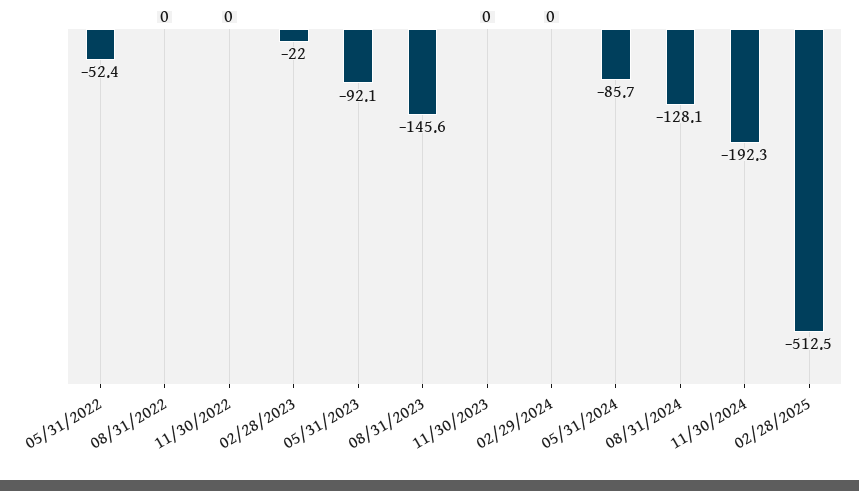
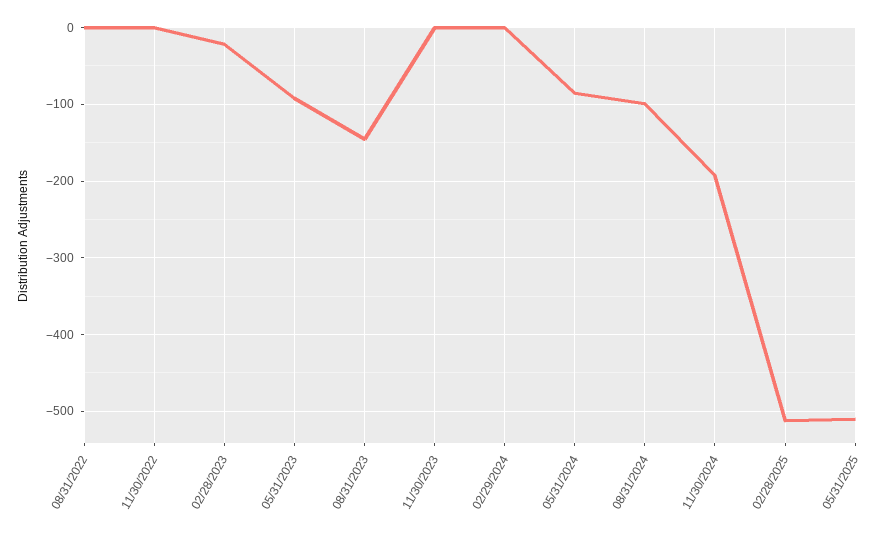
05/31/2022: -52.4 -> none
08/31/2024: -128.1 -> -100
05/31/2025: none -> -510

